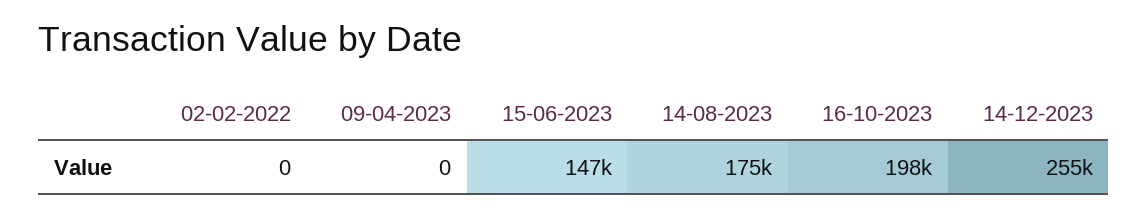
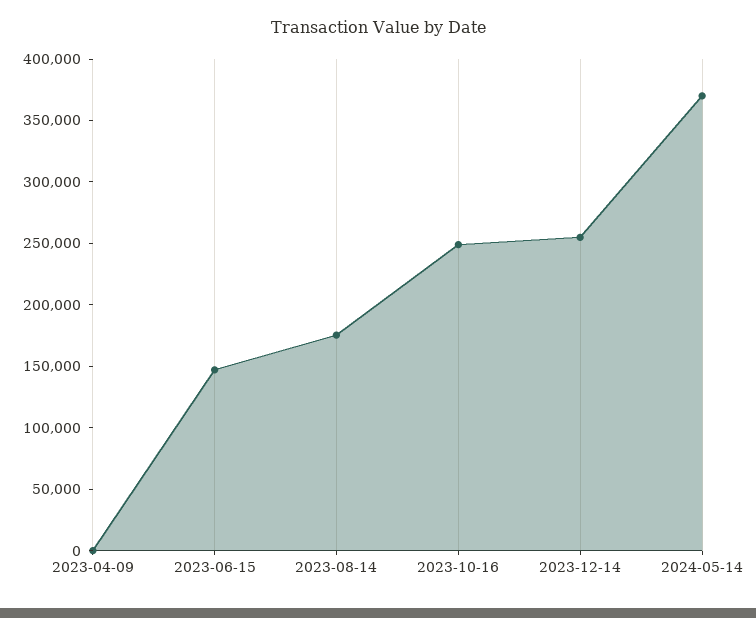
02-02-2022: 0 -> none
16-10-2023: 198000 -> 250000
2024-05-14: none -> 370000

